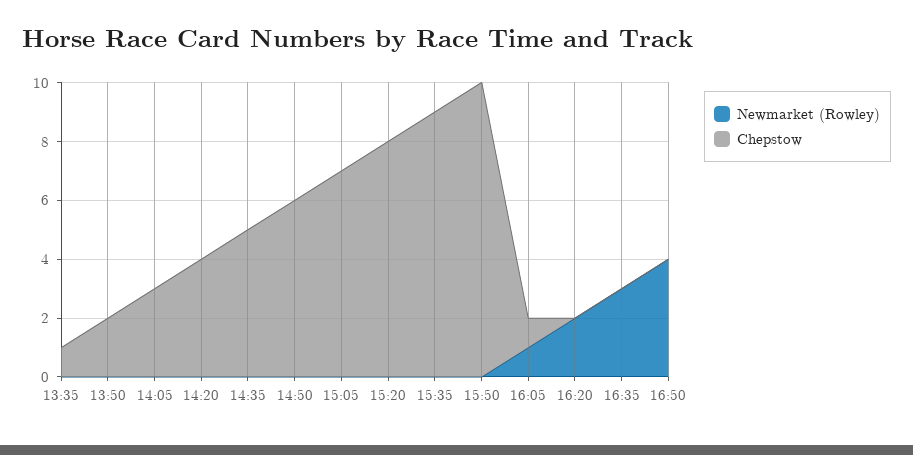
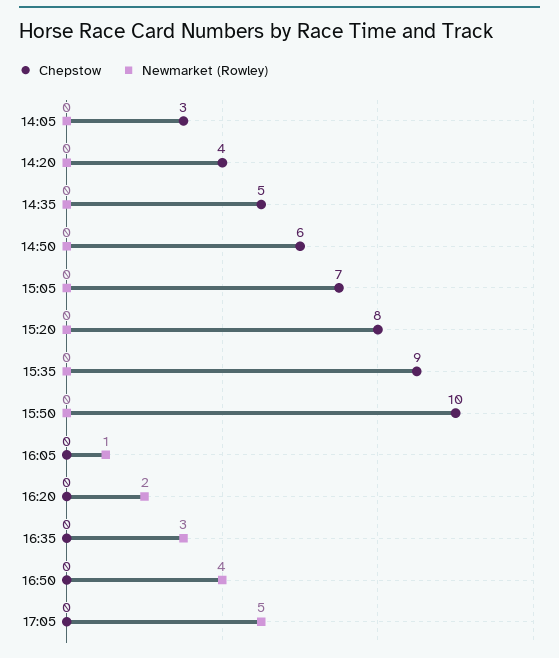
Newmarket (Rowley), 13:35: 0 -> none
Chepstow, 13:35: 1 -> none
Newmarket (Rowley), 13:50: 0 -> none
Chepstow, 13:50: 2 -> none
Chepstow, 16:05: 1 -> 0
Chepstow, 17:05: none -> 0
Newmarket (Rowley), 17:05: none -> 5

